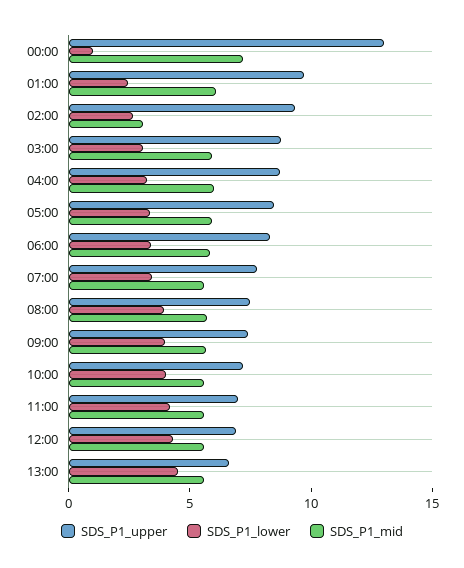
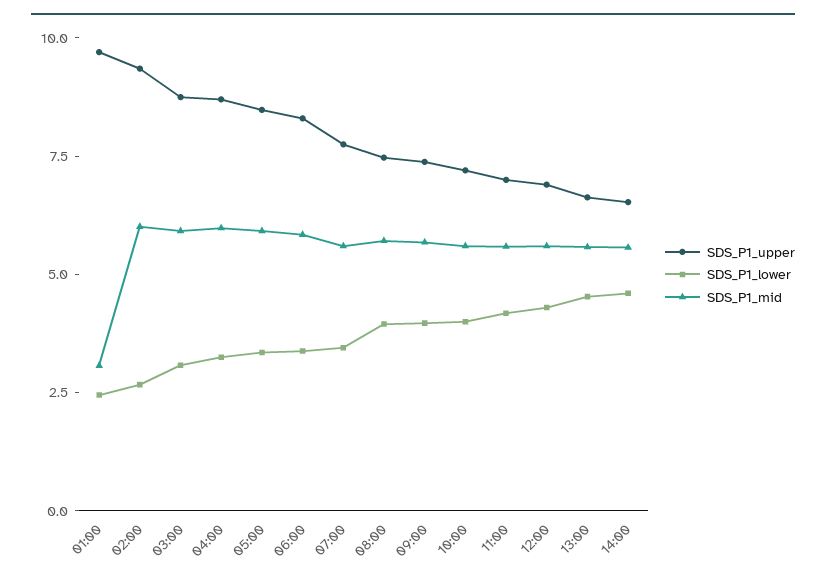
SDS_P1_upper, 00:00: 13 -> none
SDS_P1_lower, 00:00: 1 -> none
SDS_P1_mid, 00:00: 7 -> none
SDS_P1_mid, 01:00: 6 -> 3
SDS_P1_mid, 02:00: 3 -> 6
SDS_P1_upper, 14:00: none -> 6.5
SDS_P1_lower, 14:00: none -> 4.5
SDS_P1_mid, 14:00: none -> 5.5

